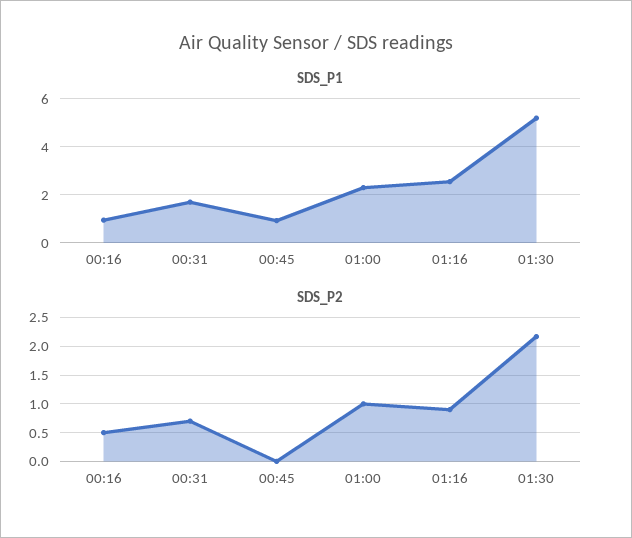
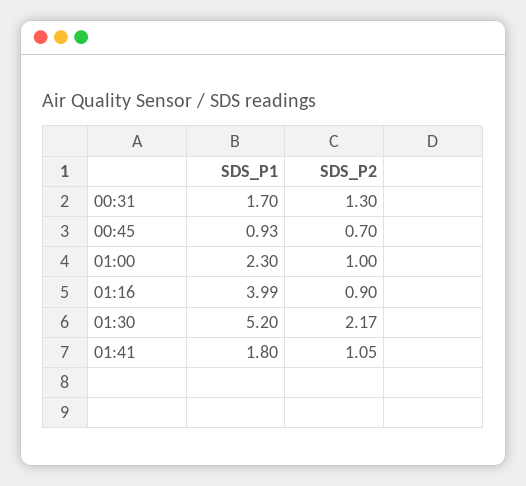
SDS_P1, 00:16: 1 -> none
SDS_P1, 01:16: 2.5 -> 3.99
SDS_P2, 00:16: 0.5 -> none
SDS_P2, 00:31: 0.75 -> 1.3
SDS_P2, 00:45: 0 -> 0.7
SDS_P1, 01:41: none -> 1.8
SDS_P2, 01:41: none -> 1.05

